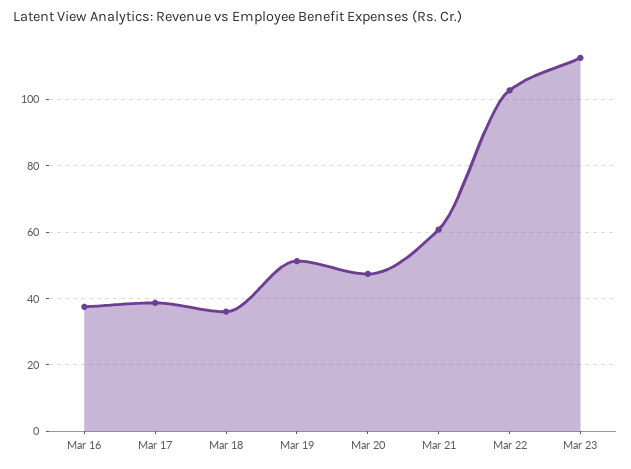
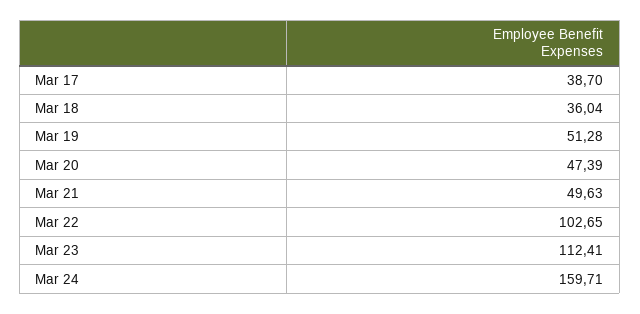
Mar 16: 38 -> none
Mar 21: 60 -> 49.63
Mar 24: none -> 159.71

